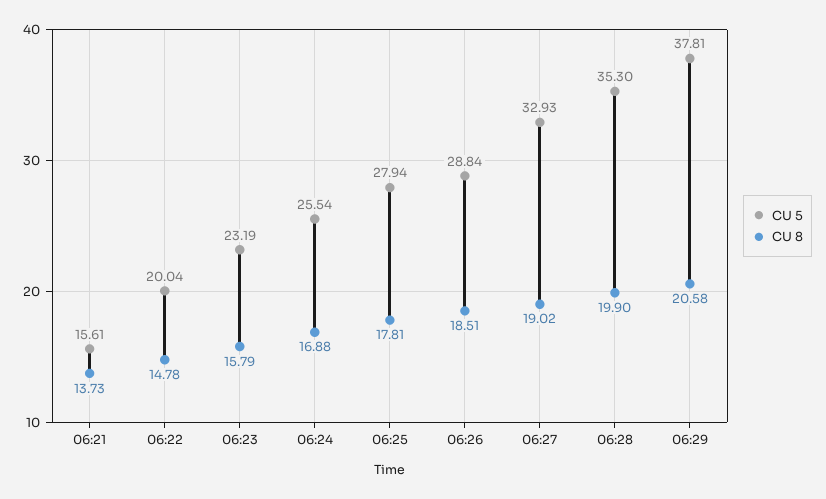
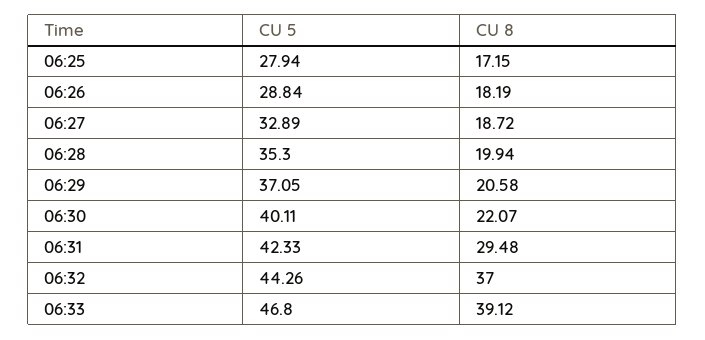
CU 5, 06:21: 15.61 -> none
CU 8, 06:21: 13.73 -> none
CU 5, 06:22: 20.04 -> none
CU 8, 06:22: 14.78 -> none
CU 5, 06:23: 23.19 -> none
CU 8, 06:23: 15.79 -> none
CU 5, 06:24: 25.54 -> none
CU 8, 06:24: 16.88 -> none
CU 8, 06:25: 17.81 -> 17.15
CU 8, 06:26: 18.51 -> 18.19
CU 5, 06:27: 32.93 -> 32.89
CU 8, 06:27: 19.02 -> 18.72
CU 8, 06:28: 19.9 -> 19.94
CU 5, 06:29: 37.81 -> 37.05
CU 5, 06:30: none -> 40.11
CU 8, 06:30: none -> 22.07
CU 5, 06:31: none -> 42.33
CU 8, 06:31: none -> 29.48
CU 5, 06:32: none -> 44.26
CU 8, 06:32: none -> 37
CU 5, 06:33: none -> 46.8
CU 8, 06:33: none -> 39.12

